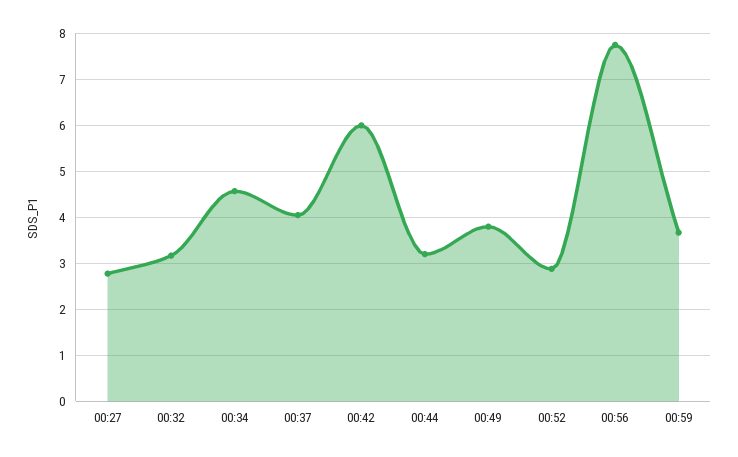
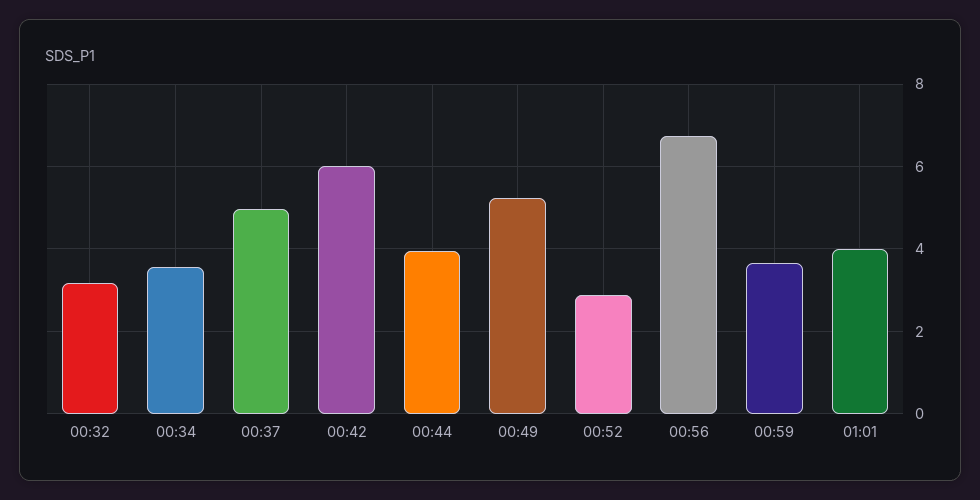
00:27: 2.8 -> none
00:34: 4.6 -> 3.6
00:37: 4 -> 5
00:44: 3.2 -> 4
00:49: 3.8 -> 5.2
00:56: 7.8 -> 6.8
01:01: none -> 4

